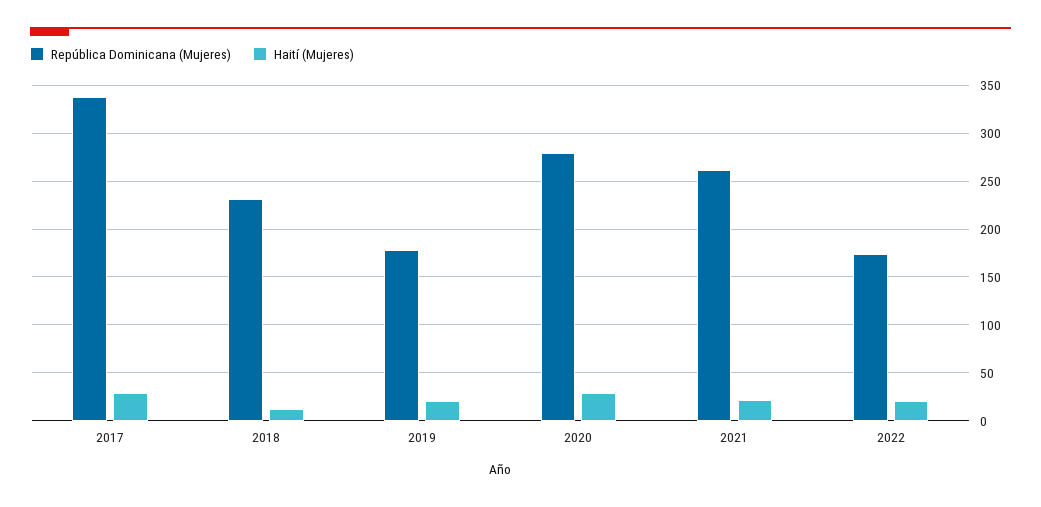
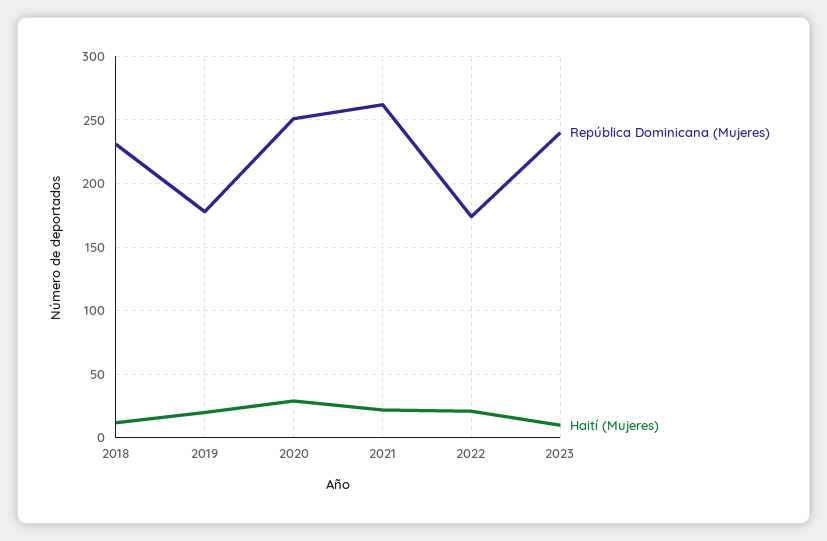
República Dominicana (Mujeres), 2017: 340 -> none
Haití (Mujeres), 2017: 30 -> none
República Dominicana (Mujeres), 2020: 280 -> 250
República Dominicana (Mujeres), 2023: none -> 240
Haití (Mujeres), 2023: none -> 10

